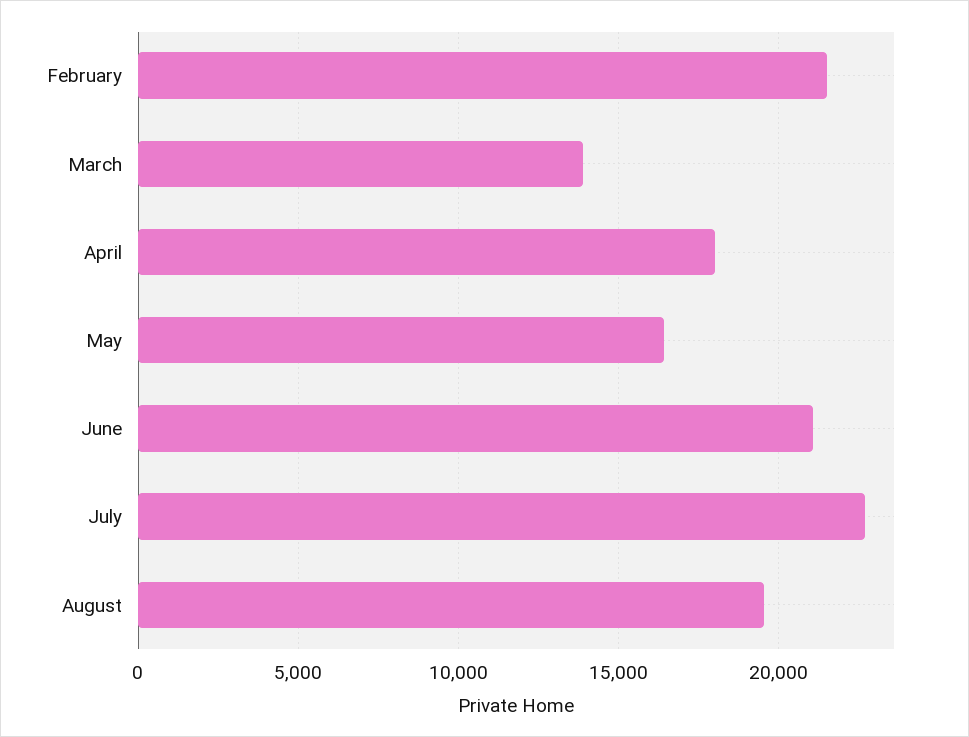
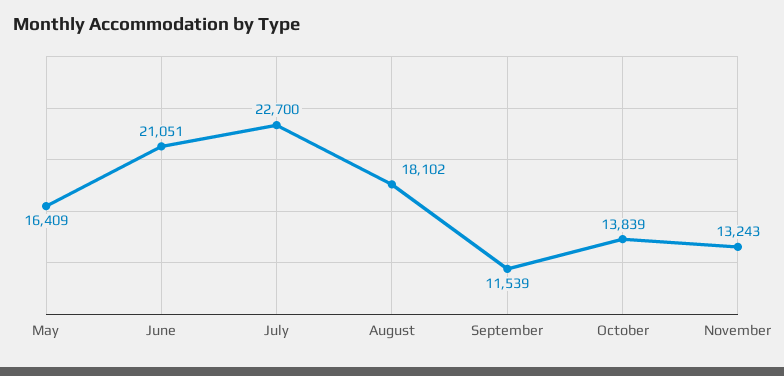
February: 21500 -> none
March: 14000 -> none
April: 18000 -> none
August: 19500 -> 18102
September: none -> 11539
October: none -> 13839
November: none -> 13243

